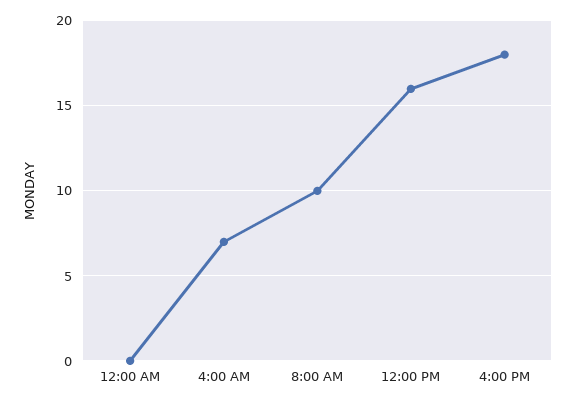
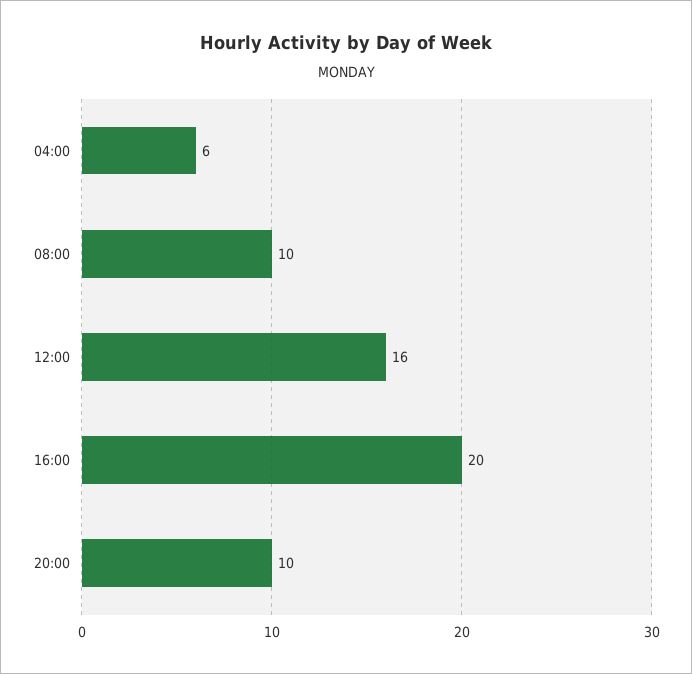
12:00 AM: 0 -> none
4:00 AM: 7 -> 6
4:00 PM: 18 -> 20
20:00: none -> 10

